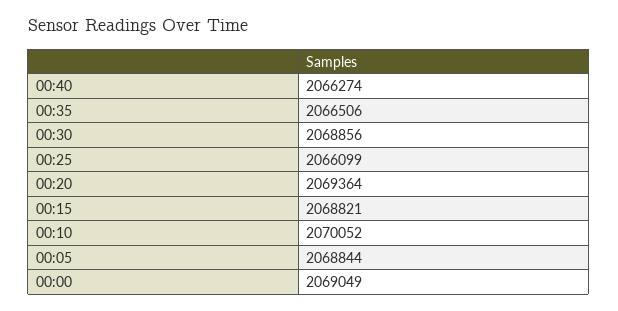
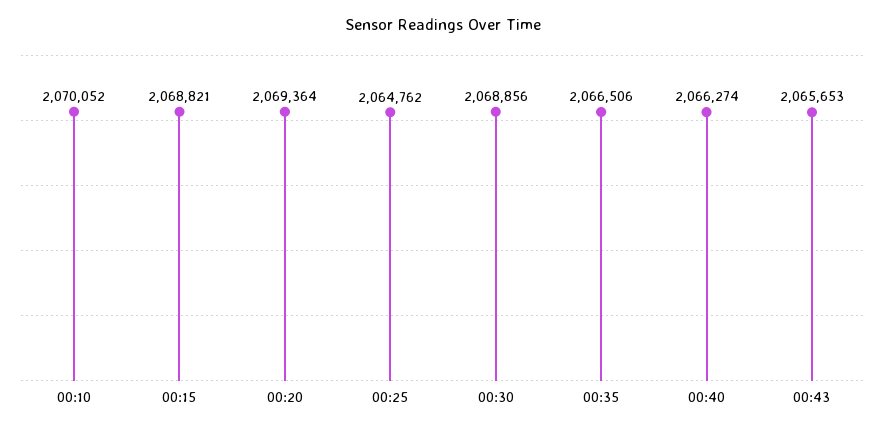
00:25: 2066099 -> 2064762
00:05: 2068844 -> none
00:00: 2069049 -> none
00:43: none -> 2065653

